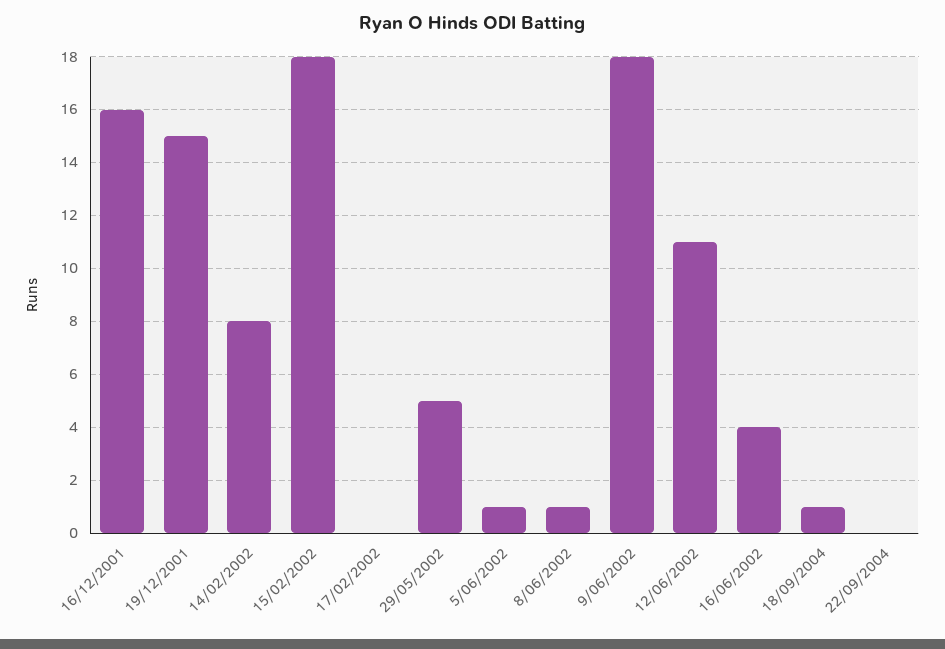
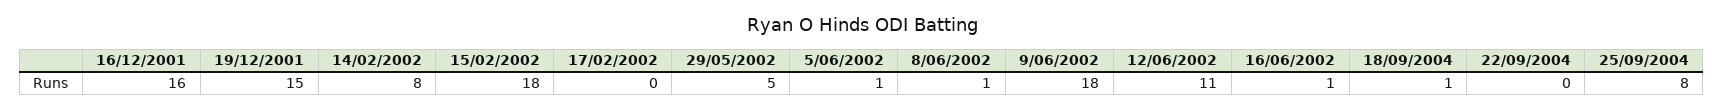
16/06/2002: 4 -> 1
25/09/2004: none -> 8

